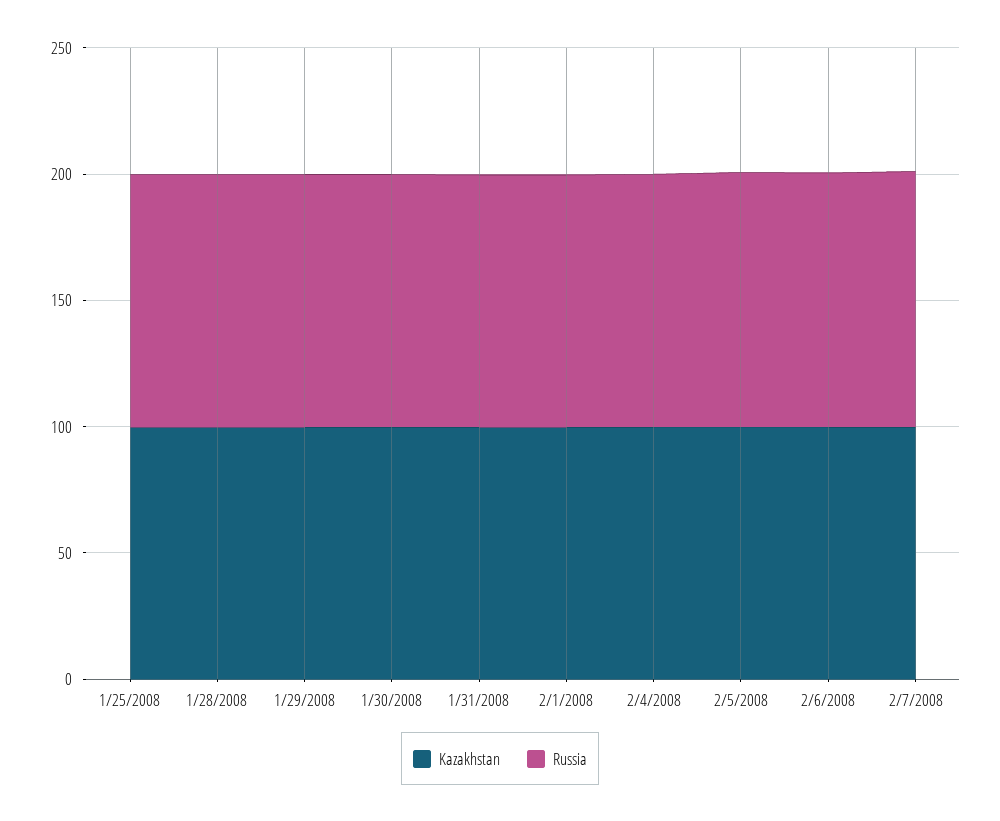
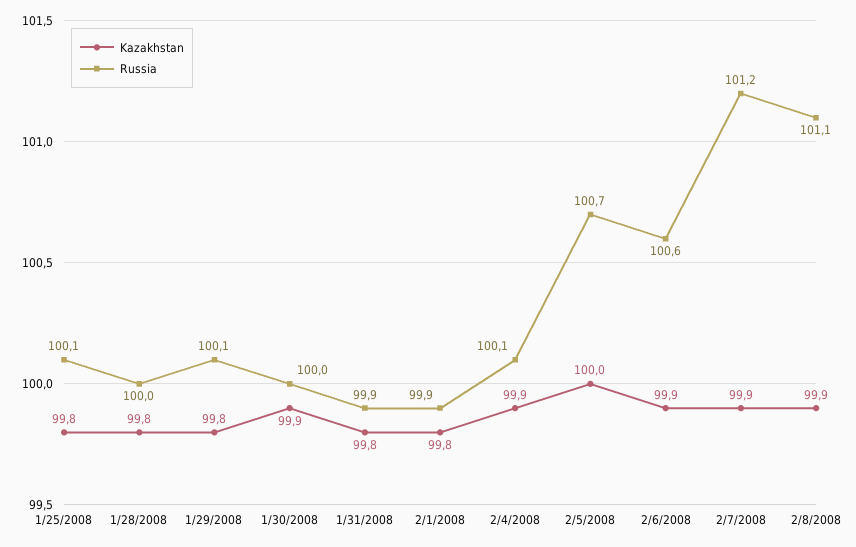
Kazakhstan, 2/8/2008: none -> 99.9
Russia, 2/8/2008: none -> 101.1

